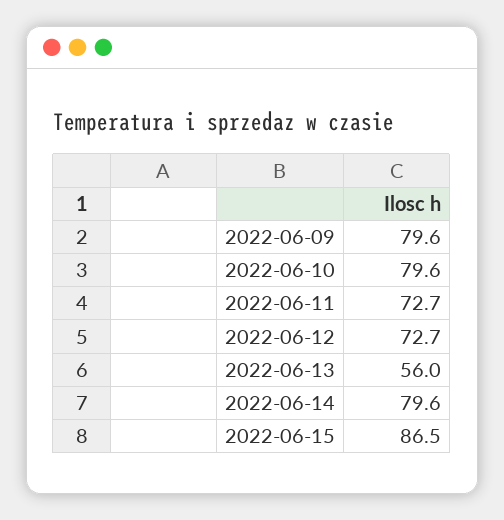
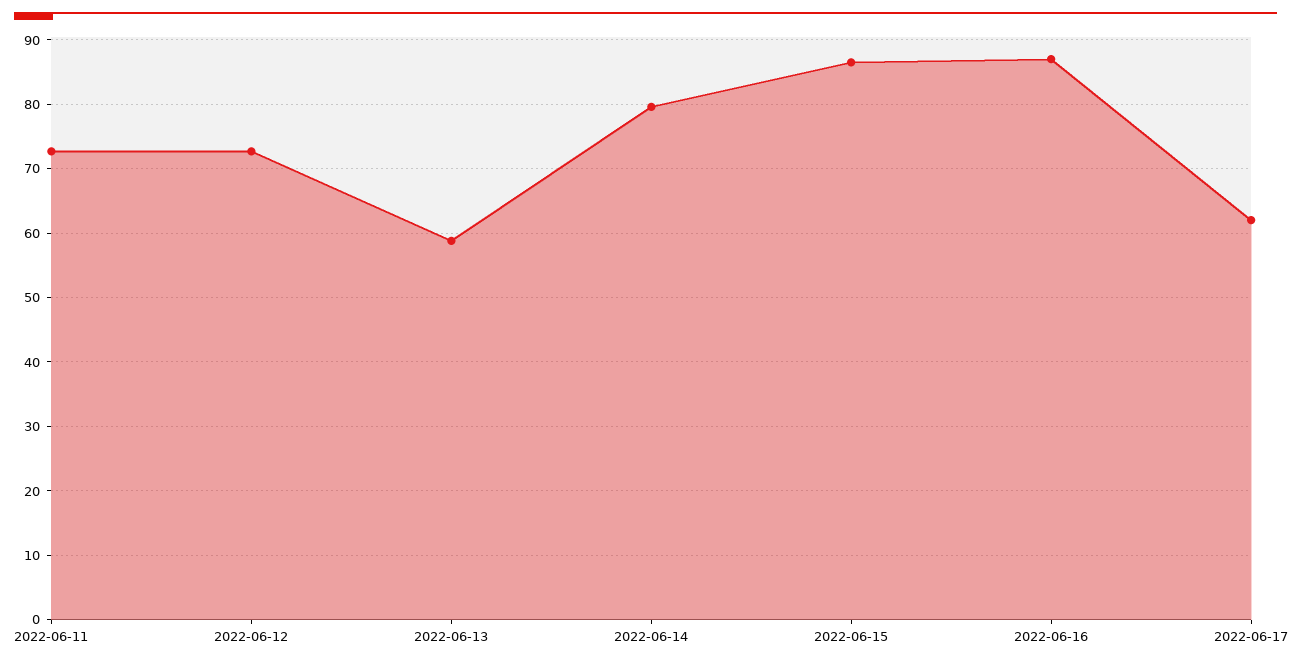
2022-06-09: 79.6 -> none
2022-06-10: 79.6 -> none
2022-06-13: 56 -> 59
2022-06-16: none -> 87
2022-06-17: none -> 62

